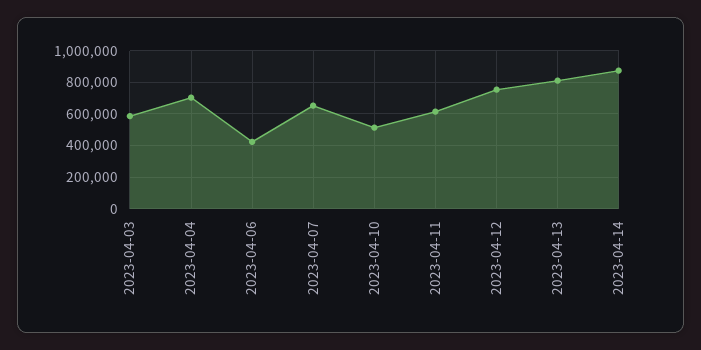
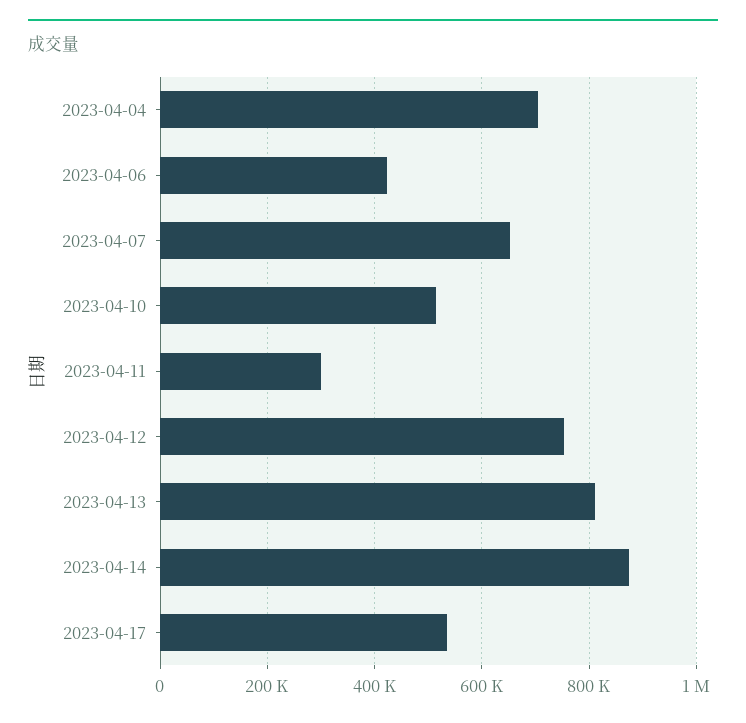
2023-04-03: 600000 -> none
2023-04-11: 600000 -> 300000
2023-04-17: none -> 540000

